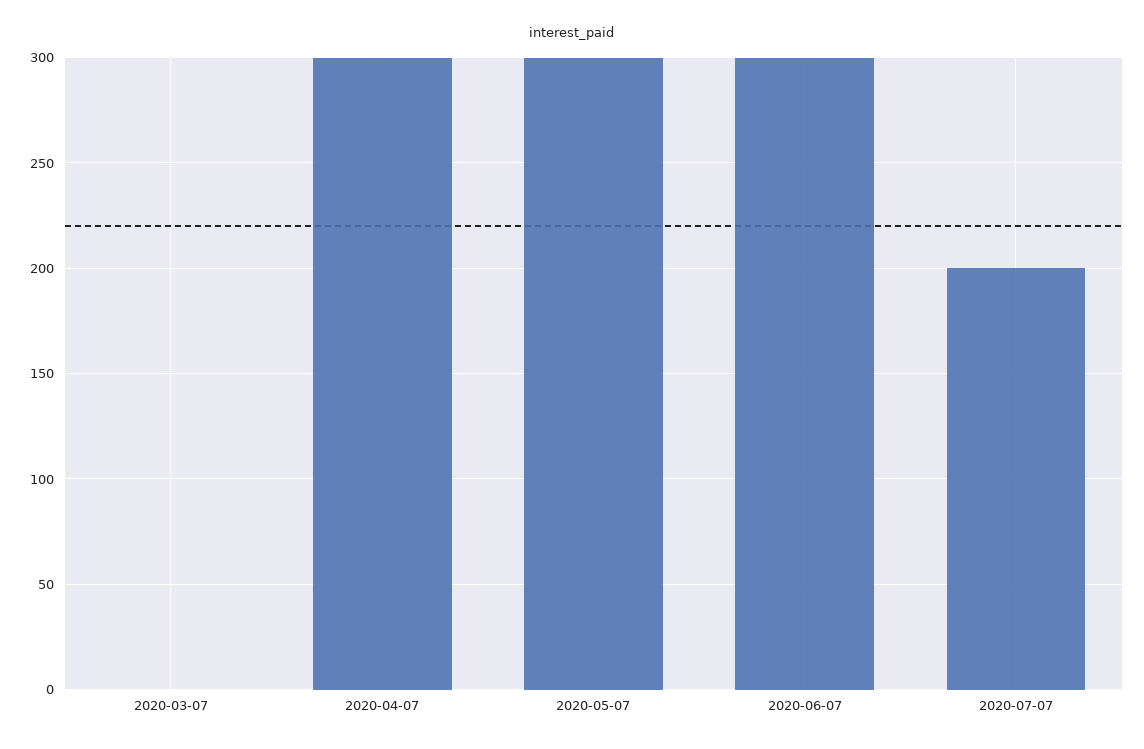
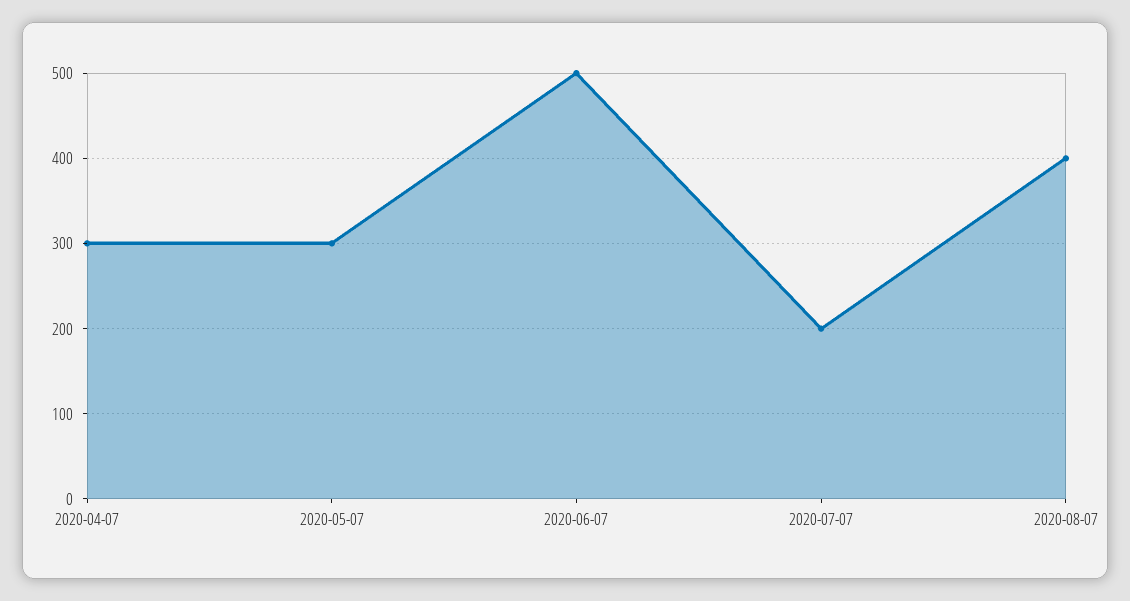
2020-03-07: 0 -> none
2020-06-07: 300 -> 500
2020-08-07: none -> 400

